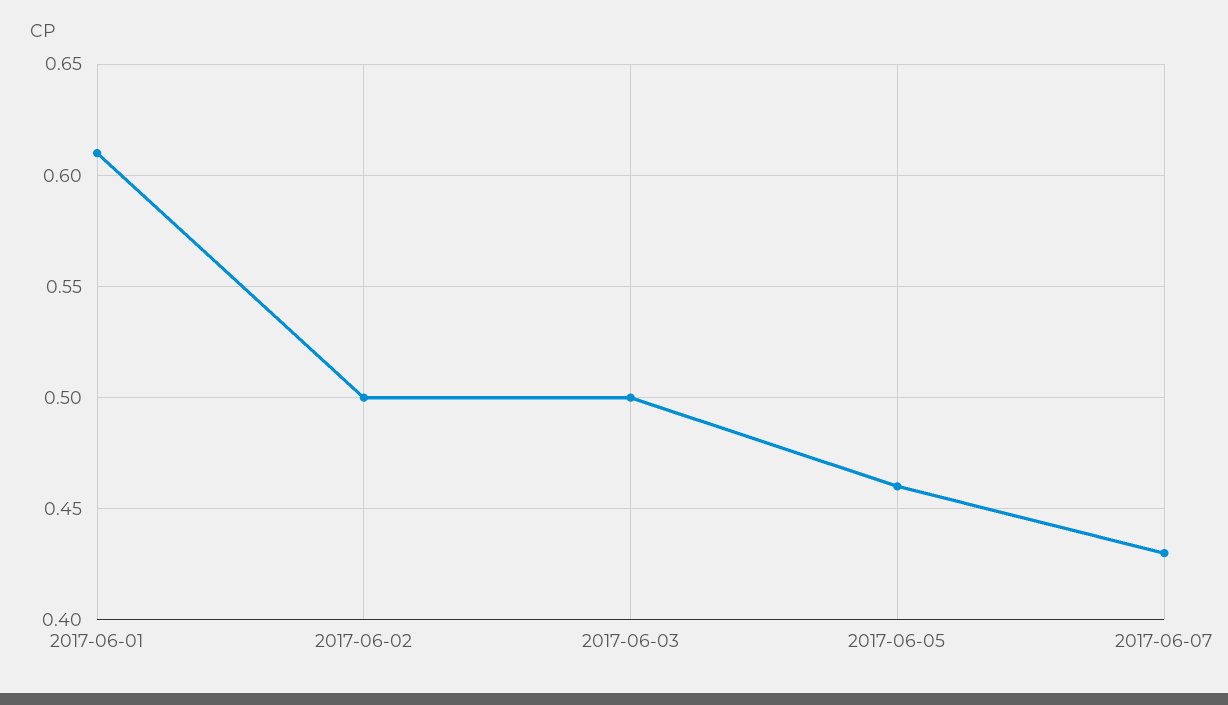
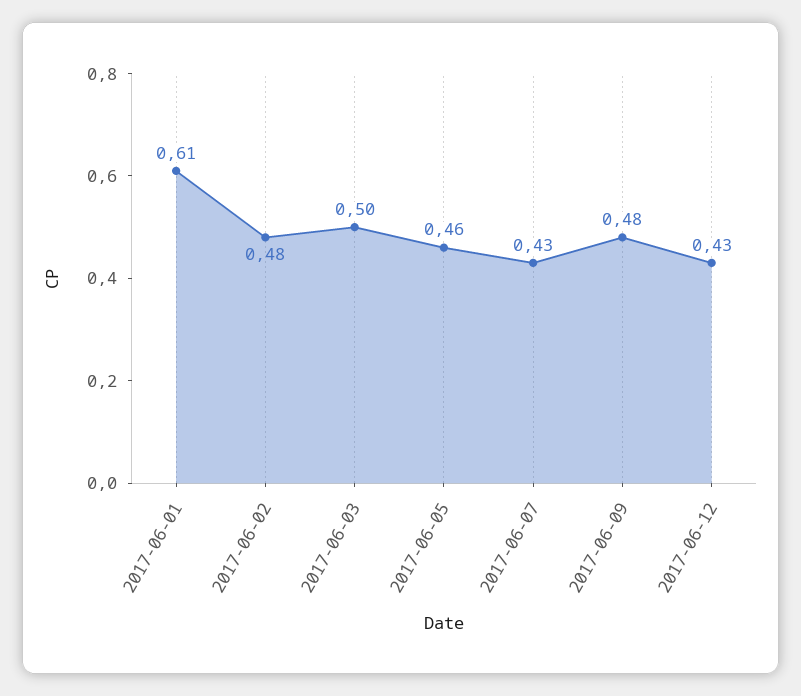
2017-06-02: 0.5 -> 0.48
2017-06-09: none -> 0.48
2017-06-12: none -> 0.43

